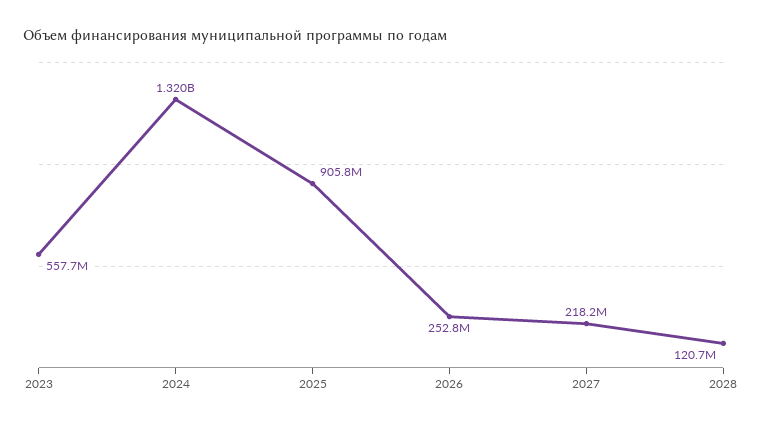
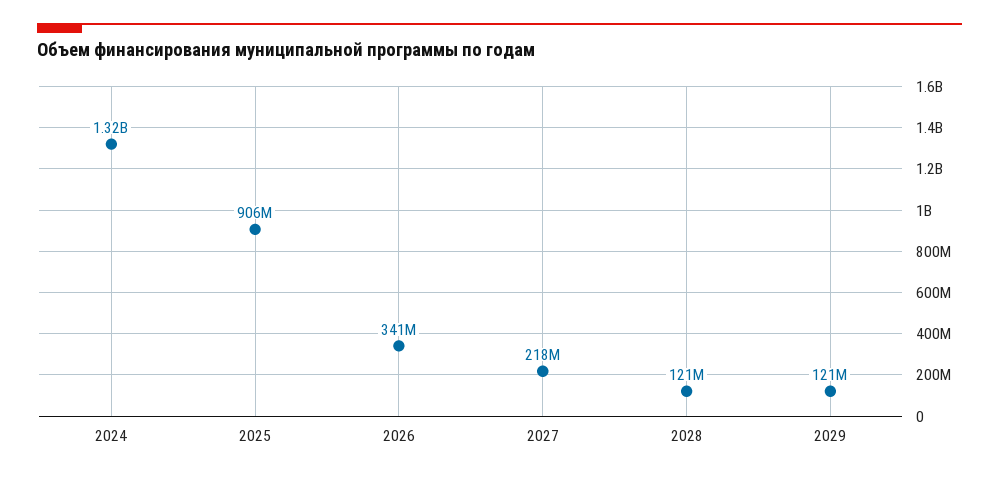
2023: 557700000 -> none
2026: 252800000 -> 341000000
2029: none -> 121000000

